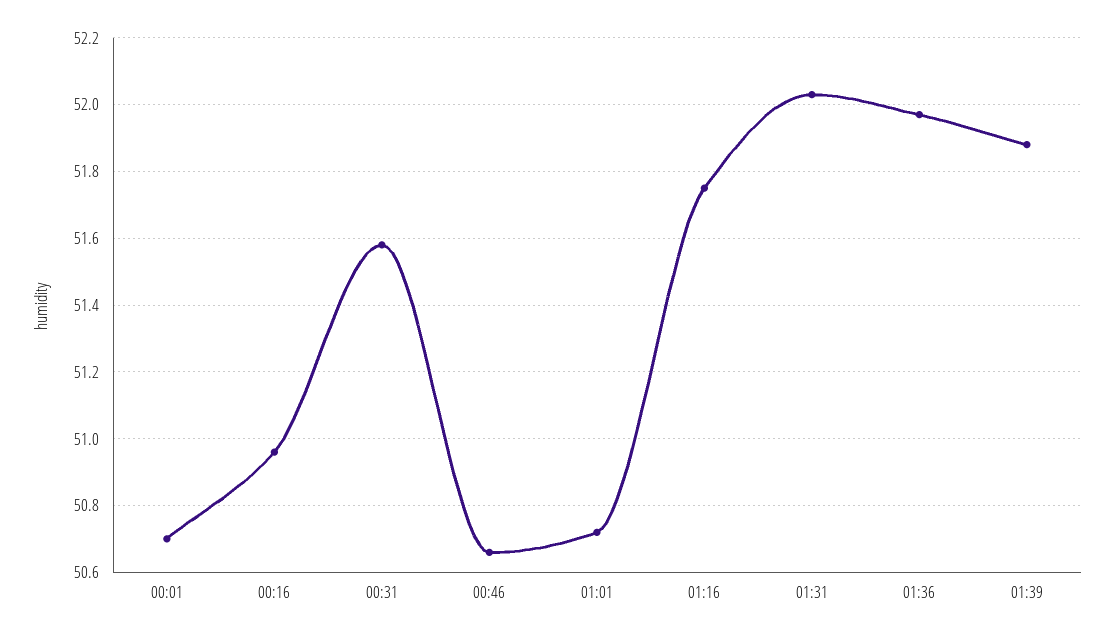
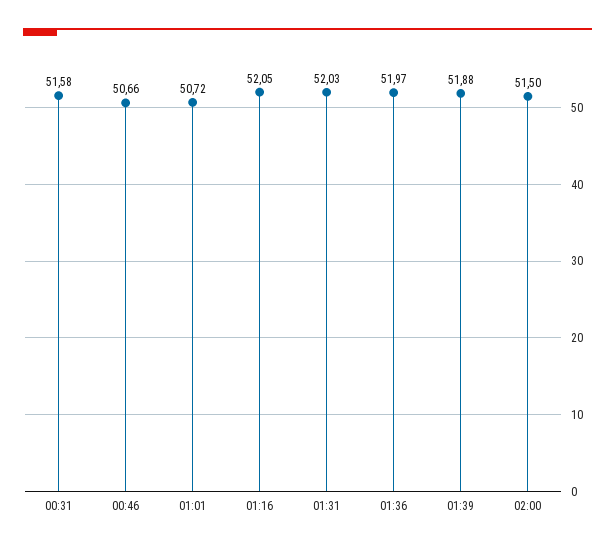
00:01: 50.7 -> none
00:16: 50.95 -> none
01:16: 51.75 -> 52.05
02:00: none -> 51.5

